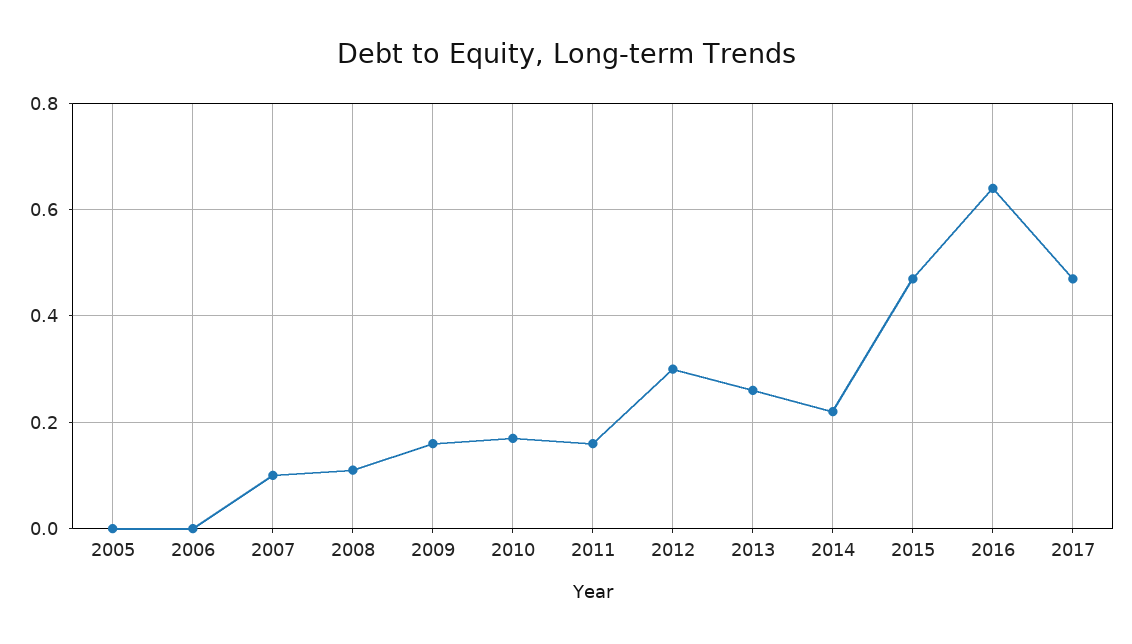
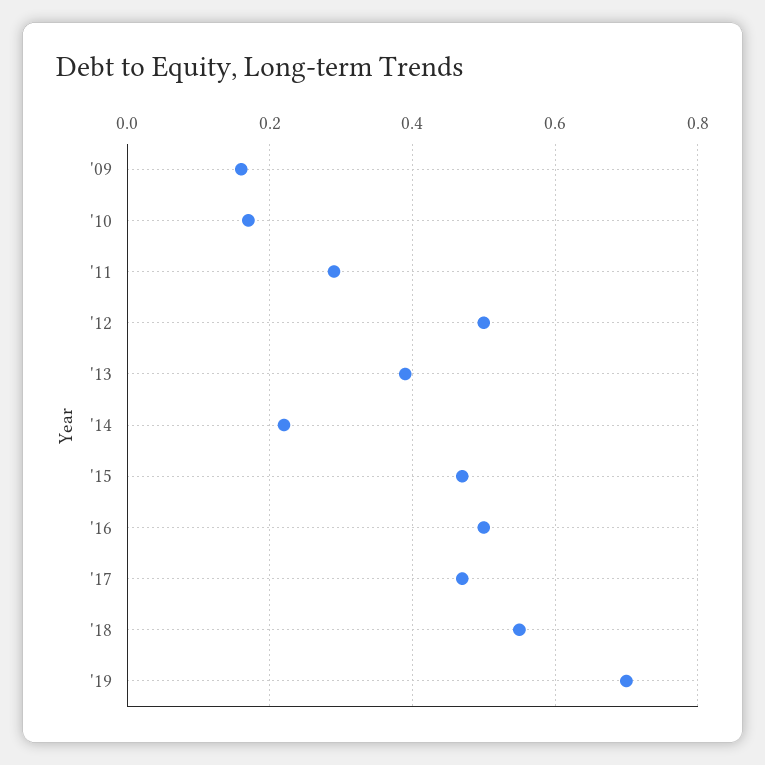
2005: 0 -> none
2006: 0 -> none
2007: 0.1 -> none
2008: 0.1 -> none
2011: 0.15 -> 0.3
2012: 0.3 -> 0.5
2013: 0.25 -> 0.4
2016: 0.65 -> 0.5
'18: none -> 0.55
'19: none -> 0.7

